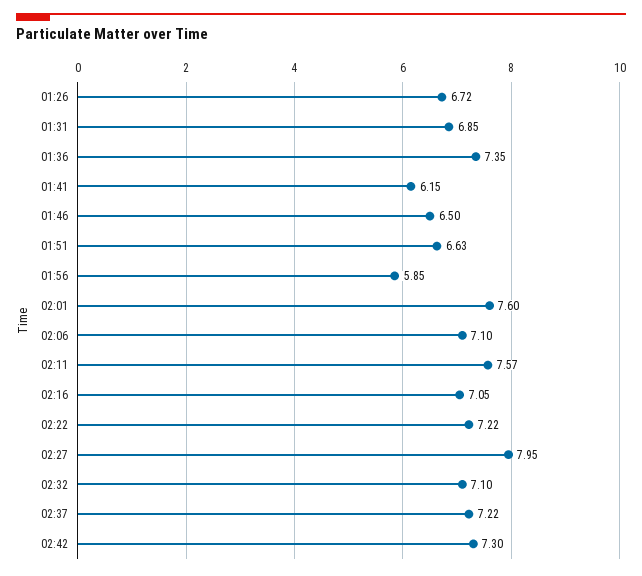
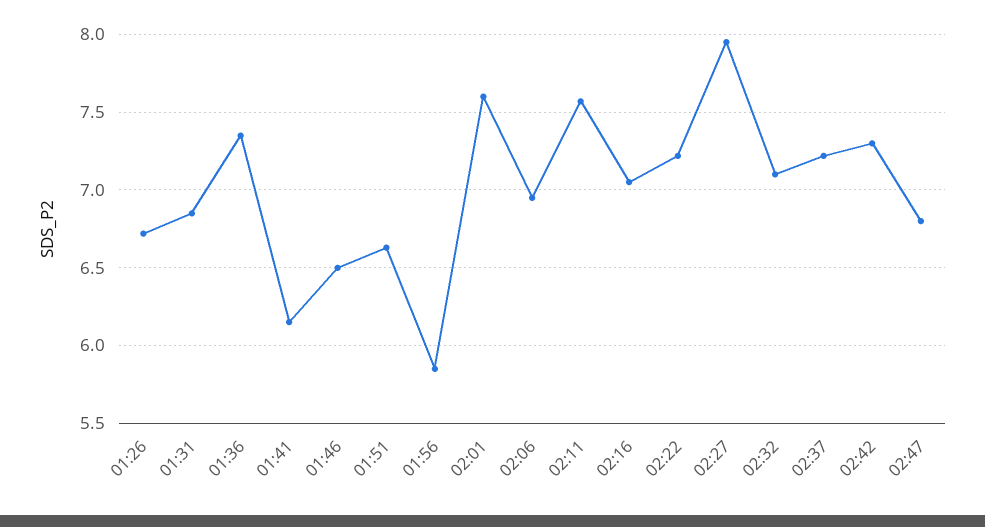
02:06: 7.1 -> 6.95
02:47: none -> 6.8

